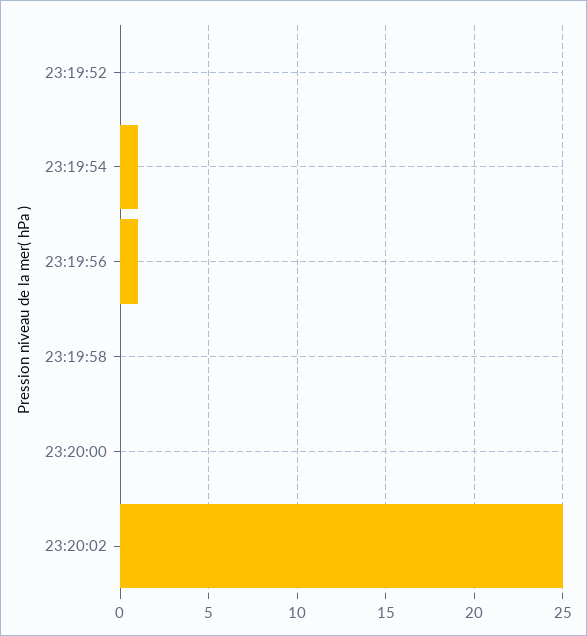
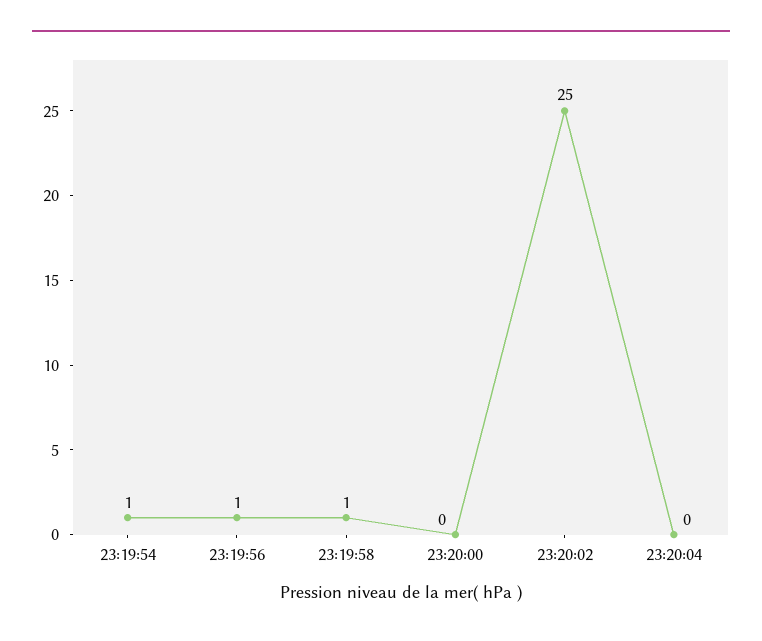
23:19:52: 0 -> none
23:19:58: 0 -> 1
23:20:04: none -> 0

